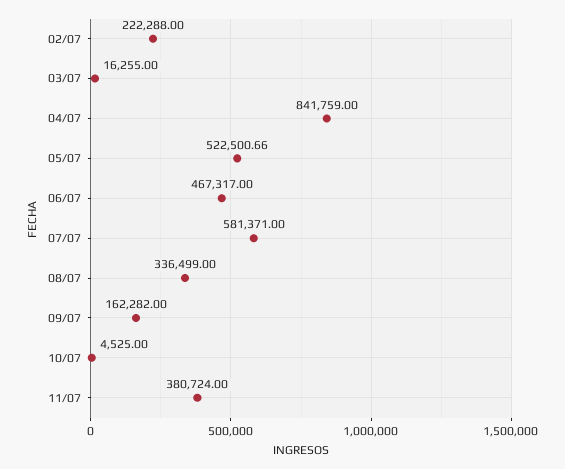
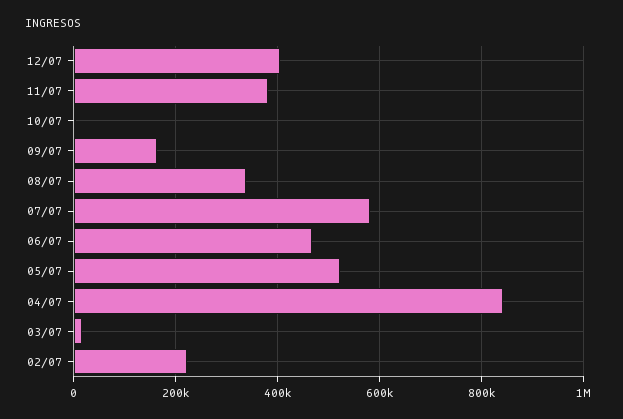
12/07: none -> 400000

